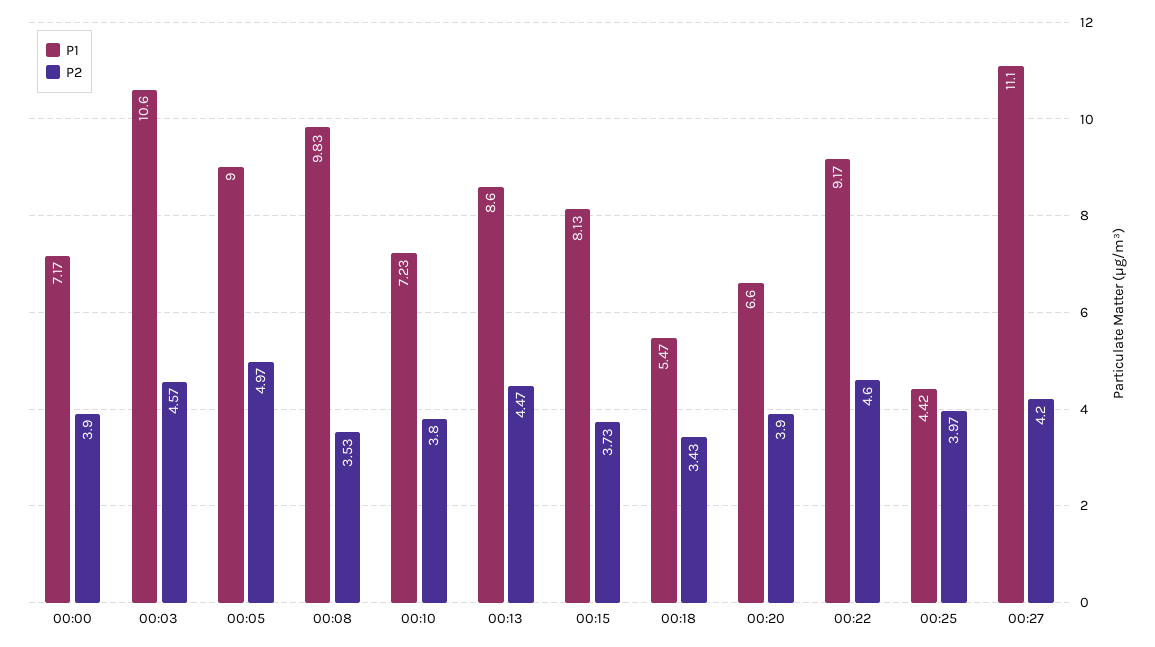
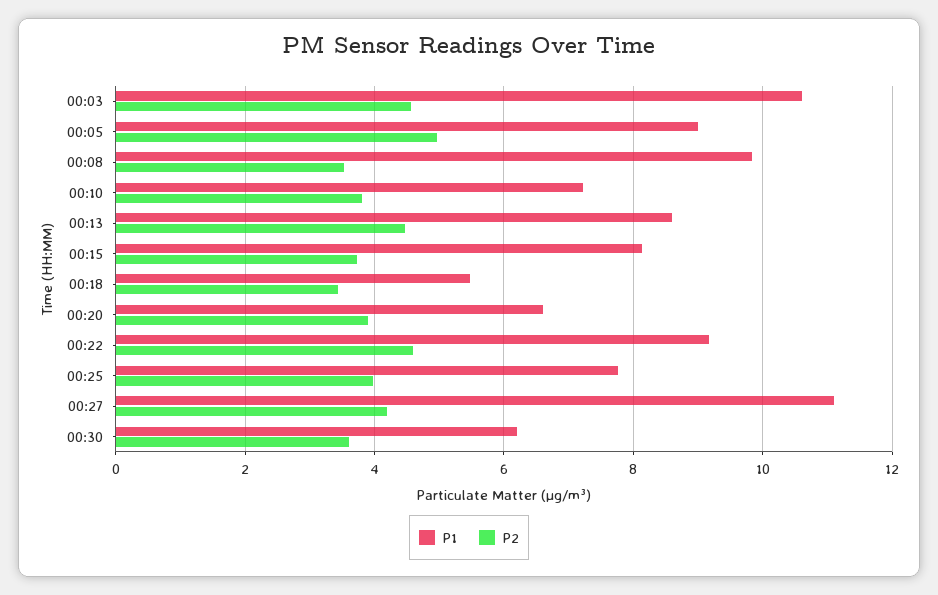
P1, 00:00: 7.17 -> none
P2, 00:00: 3.9 -> none
P1, 00:25: 4.42 -> 7.8
P1, 00:30: none -> 6.2
P2, 00:30: none -> 3.6

